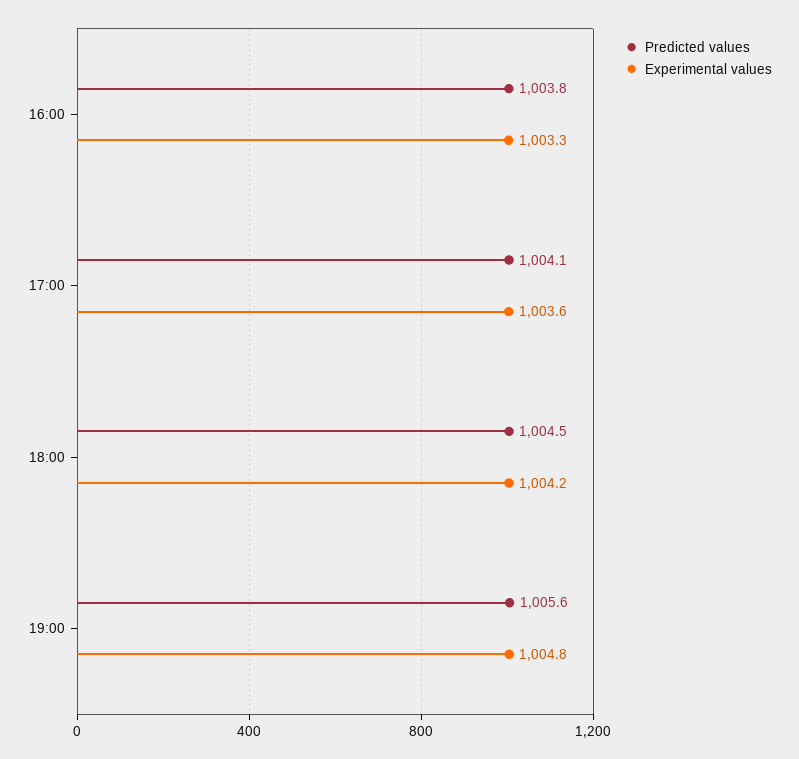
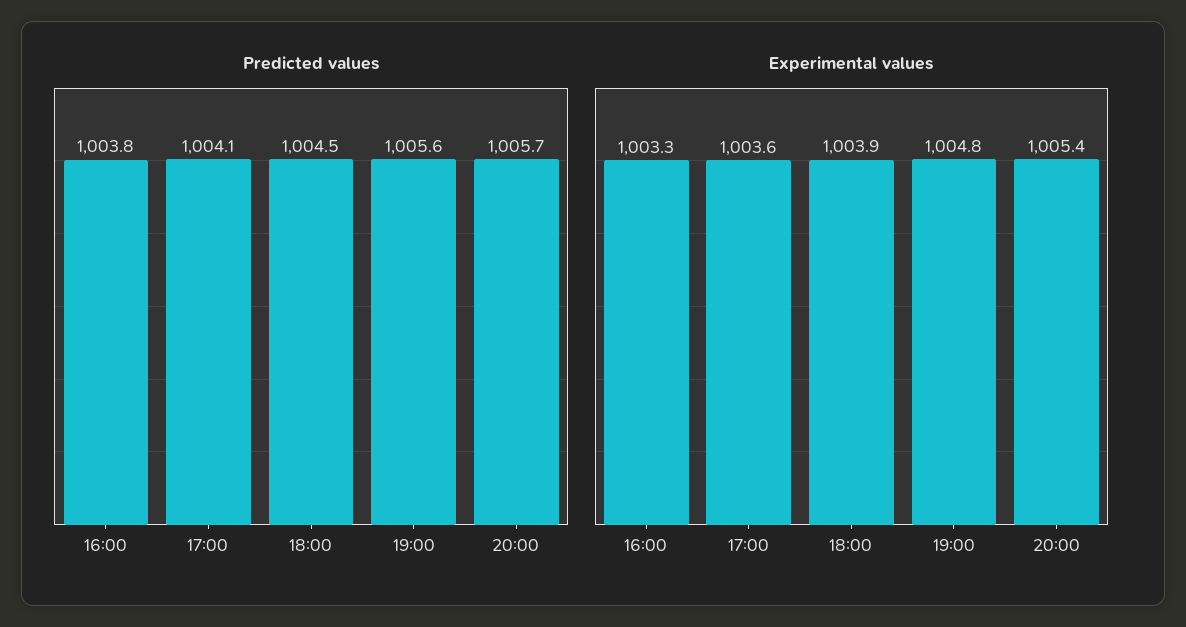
Experimental values, 18:00: 1004.2 -> 1003.9
Predicted values, 20:00: none -> 1005.7
Experimental values, 20:00: none -> 1005.4

